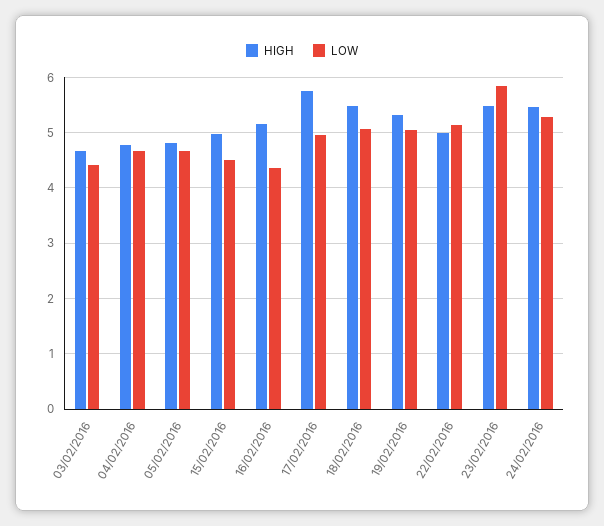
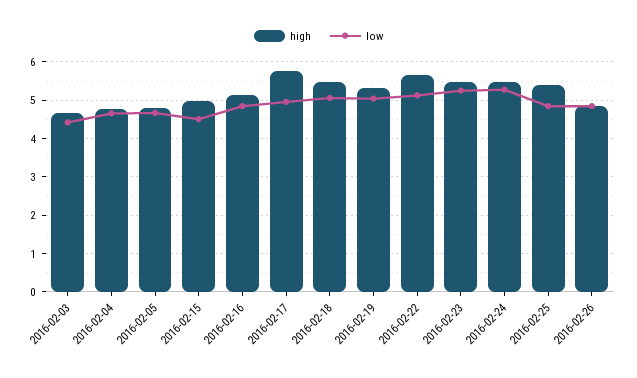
LOW, 16/02/2016: 4.4 -> 4.8
HIGH, 22/02/2016: 5 -> 5.6
LOW, 23/02/2016: 5.8 -> 5.2
HIGH, 2016-02-25: none -> 5.4
LOW, 2016-02-25: none -> 4.8
HIGH, 2016-02-26: none -> 4.8
LOW, 2016-02-26: none -> 4.8

